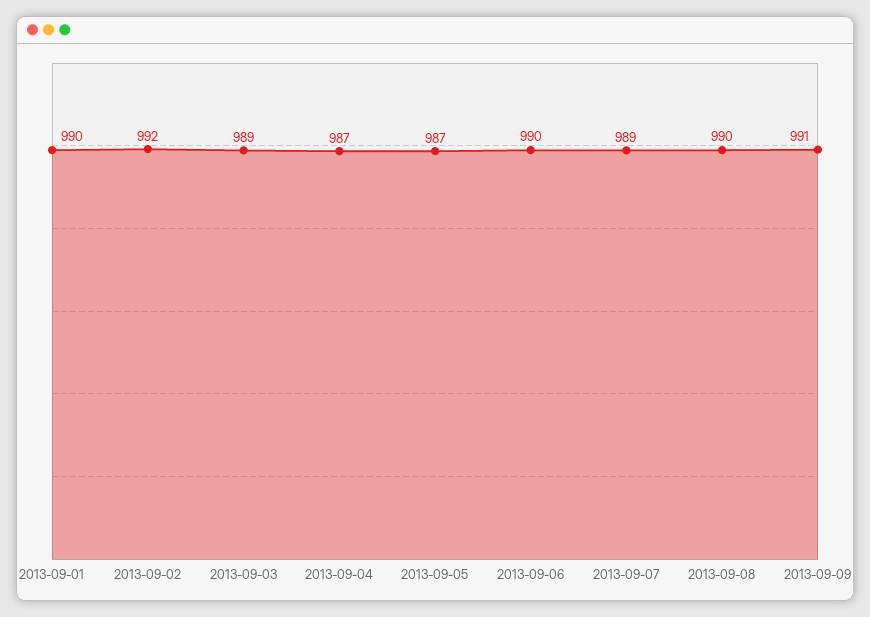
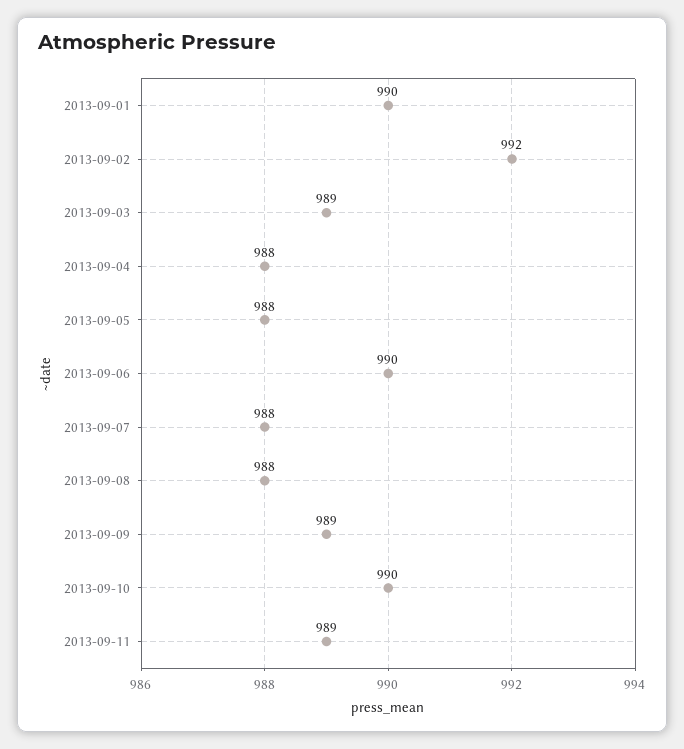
2013-09-04: 987 -> 988
2013-09-05: 987 -> 988
2013-09-07: 989 -> 988
2013-09-08: 990 -> 988
2013-09-09: 991 -> 989
2013-09-10: none -> 990
2013-09-11: none -> 989

